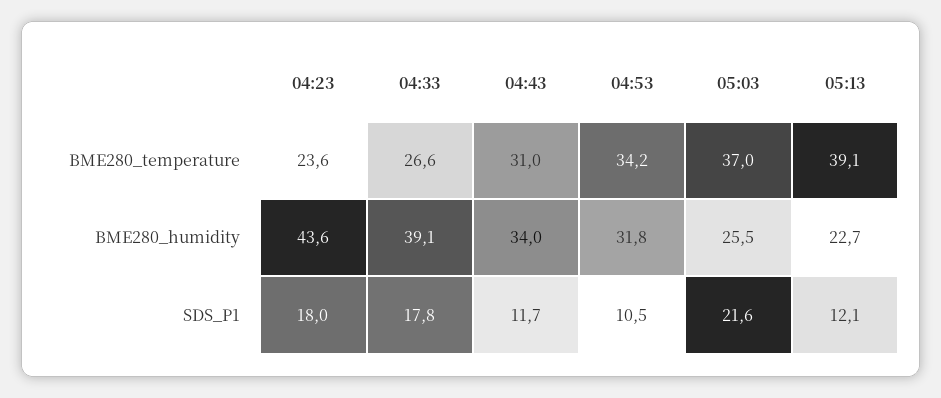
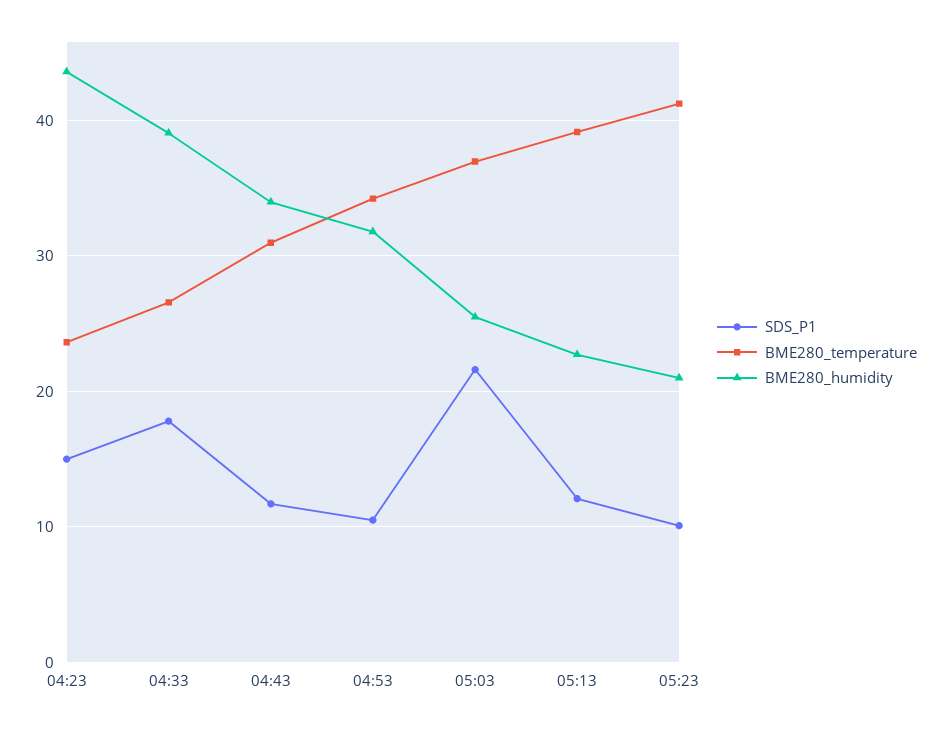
SDS_P1, 04:23: 18 -> 15
SDS_P1, 05:23: none -> 10
BME280_temperature, 05:23: none -> 41
BME280_humidity, 05:23: none -> 21

